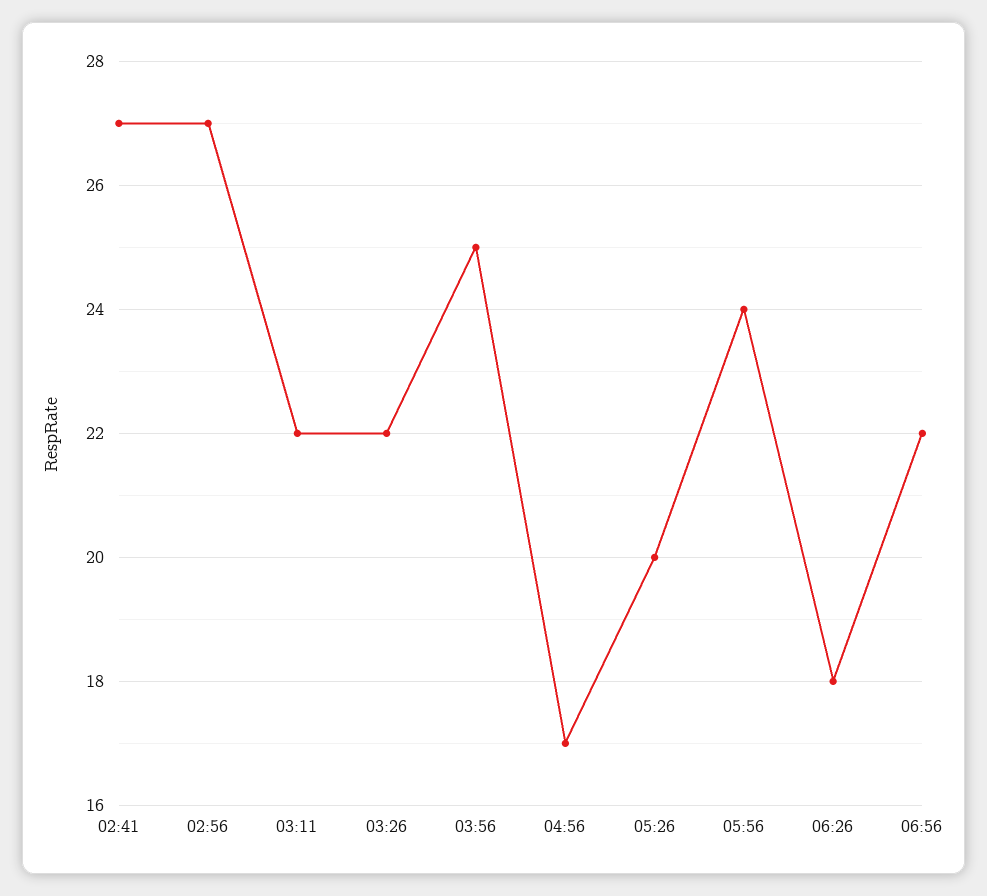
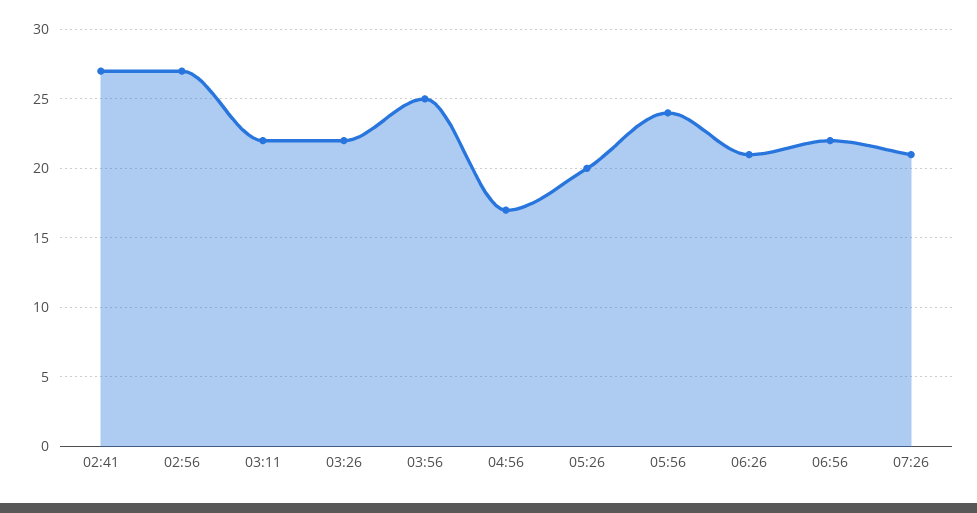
06:26: 18 -> 21
07:26: none -> 21

